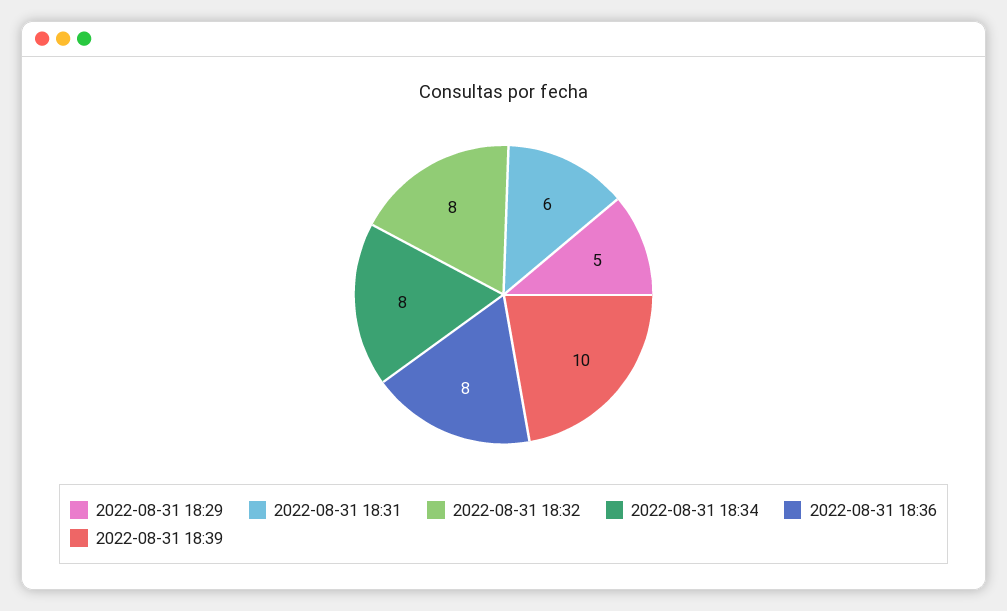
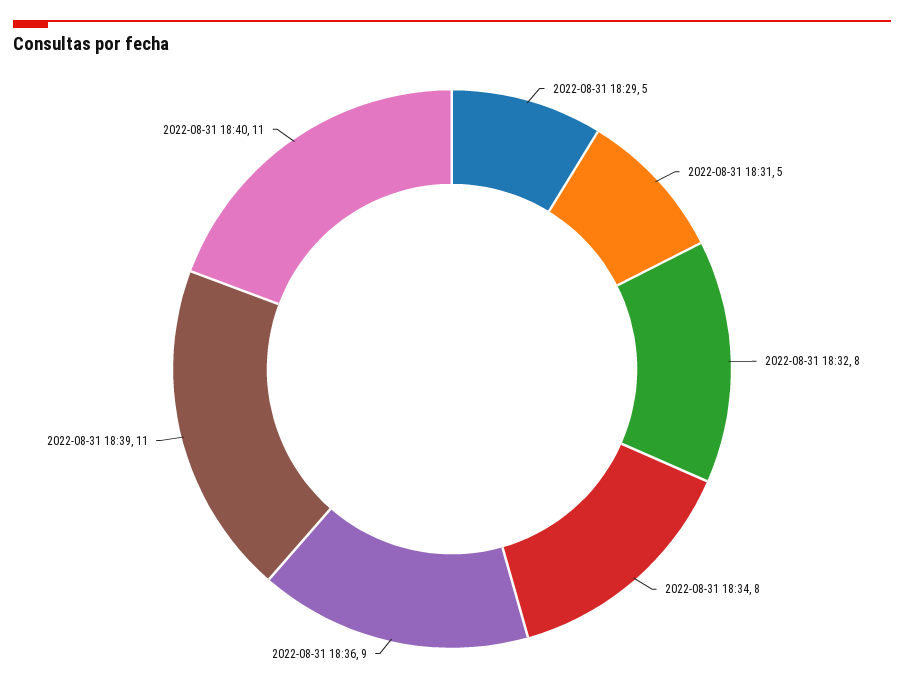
2022-08-31 18:31: 6 -> 5
2022-08-31 18:36: 8 -> 9
2022-08-31 18:39: 10 -> 11
2022-08-31 18:40: none -> 11

